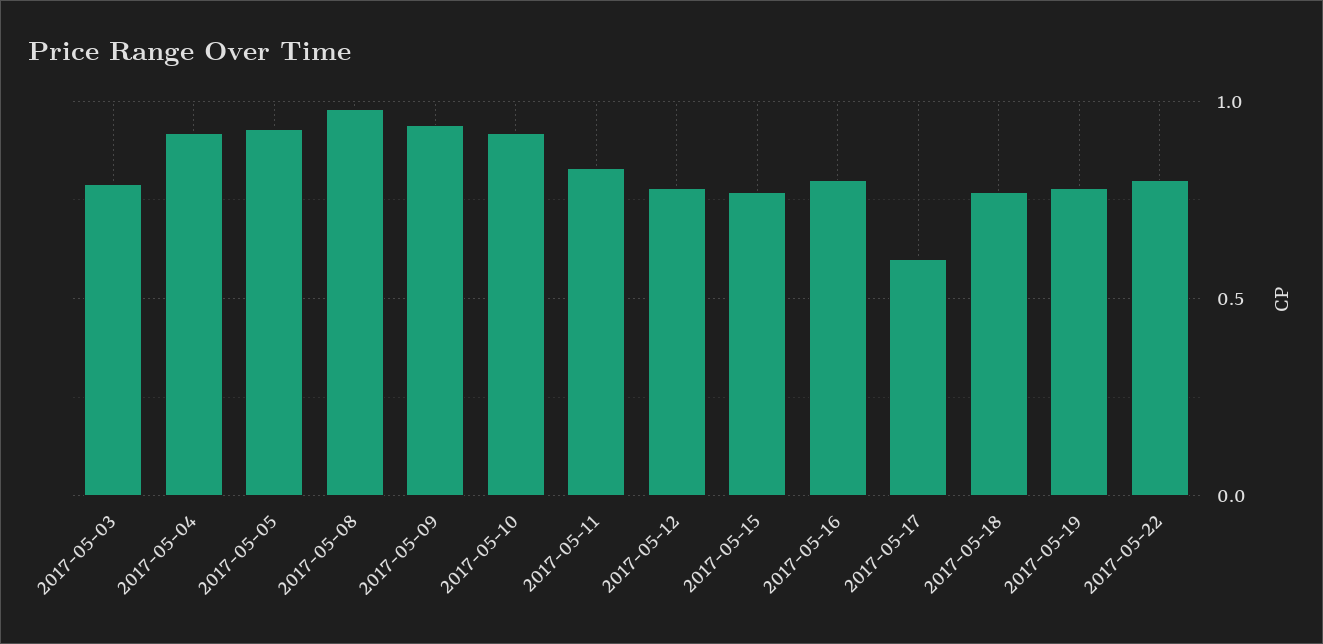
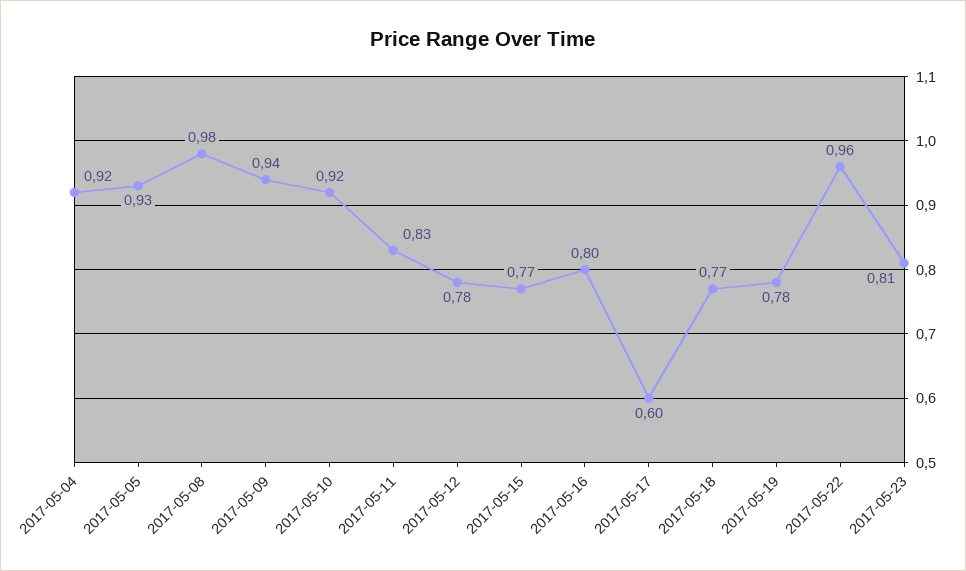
2017-05-03: 0.8 -> none
2017-05-22: 0.8 -> 0.96
2017-05-23: none -> 0.81

